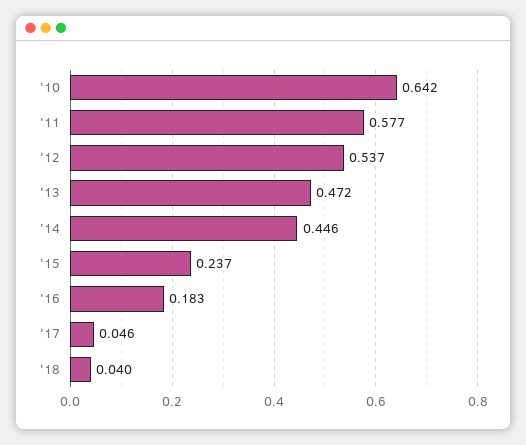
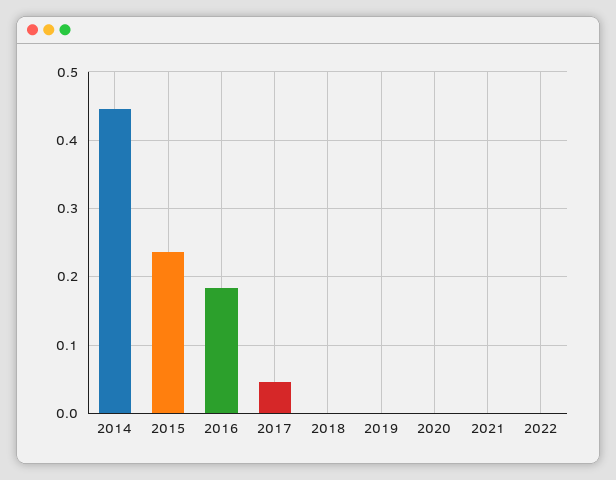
'10: 0.642 -> none
'11: 0.577 -> none
'12: 0.537 -> none
'13: 0.472 -> none
'18: 0.04 -> 0
2019: none -> 0
2020: none -> 0
2021: none -> 0
2022: none -> 0

